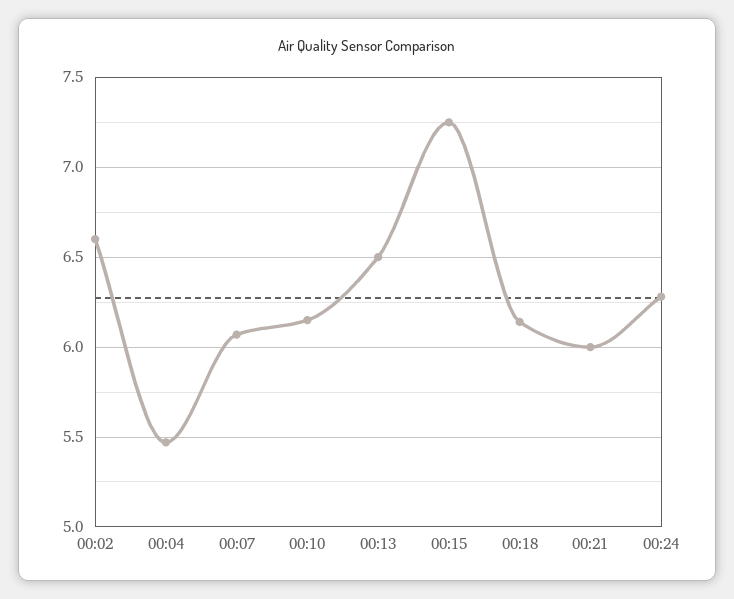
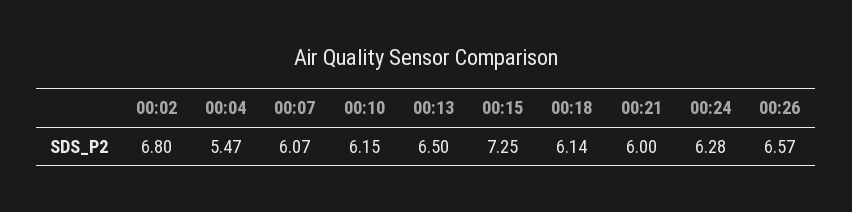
00:02: 6.6 -> 6.8
00:26: none -> 6.57

